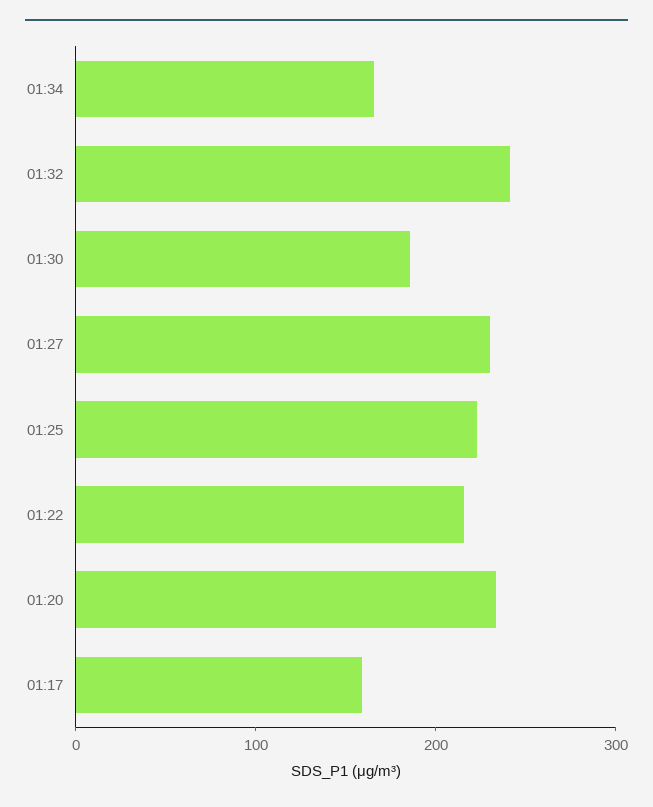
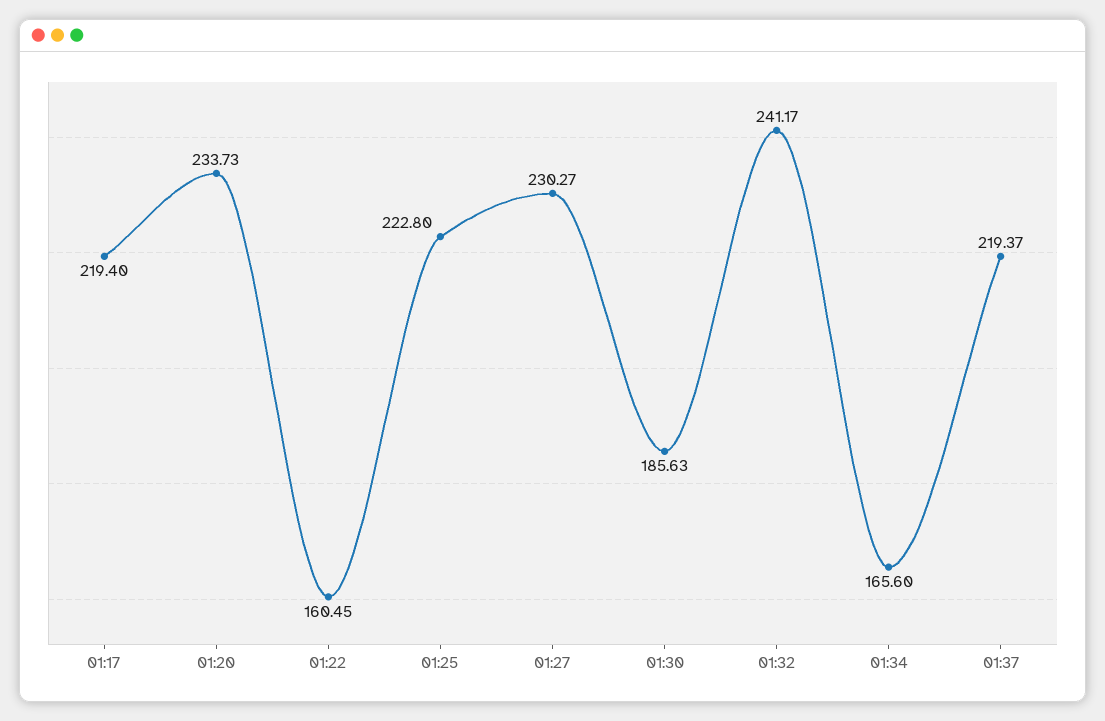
01:22: 220 -> 160.45
01:17: 160 -> 219.4
01:37: none -> 219.37

